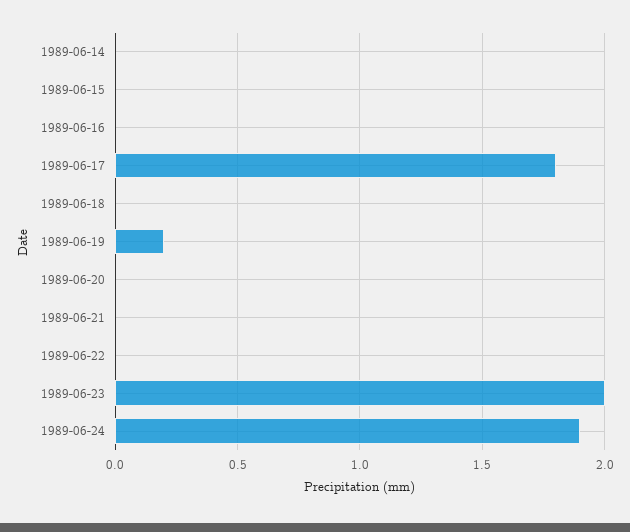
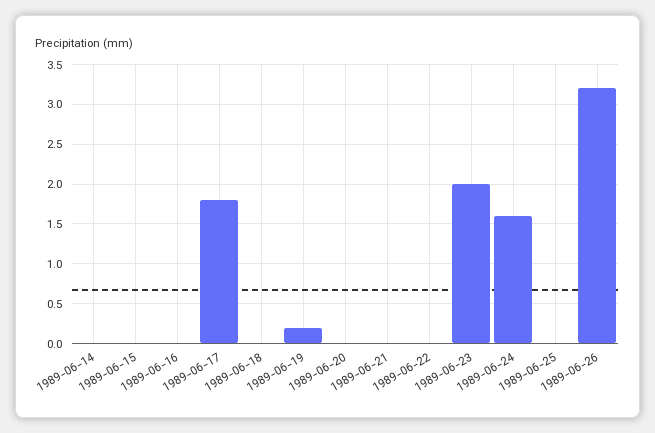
1989-06-24: 1.9 -> 1.6
1989-06-25: none -> 0
1989-06-26: none -> 3.2

